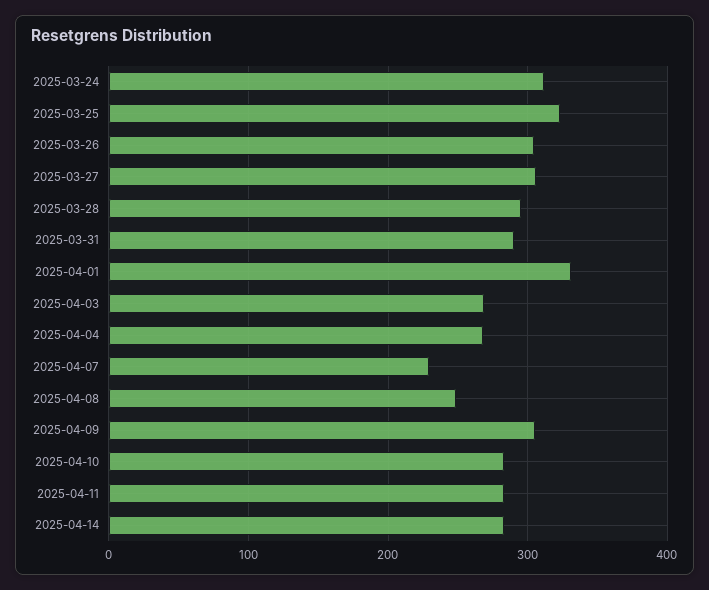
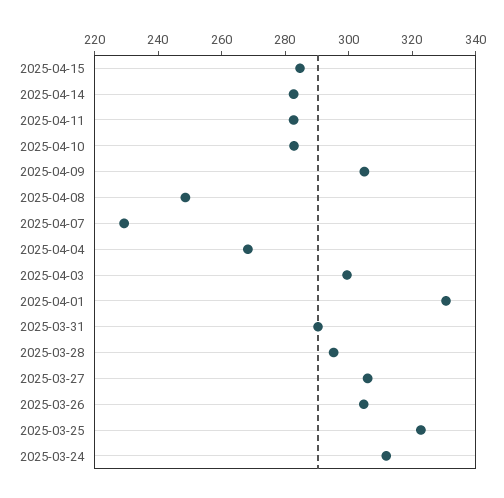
2025-04-03: 270 -> 300
2025-04-15: none -> 285

